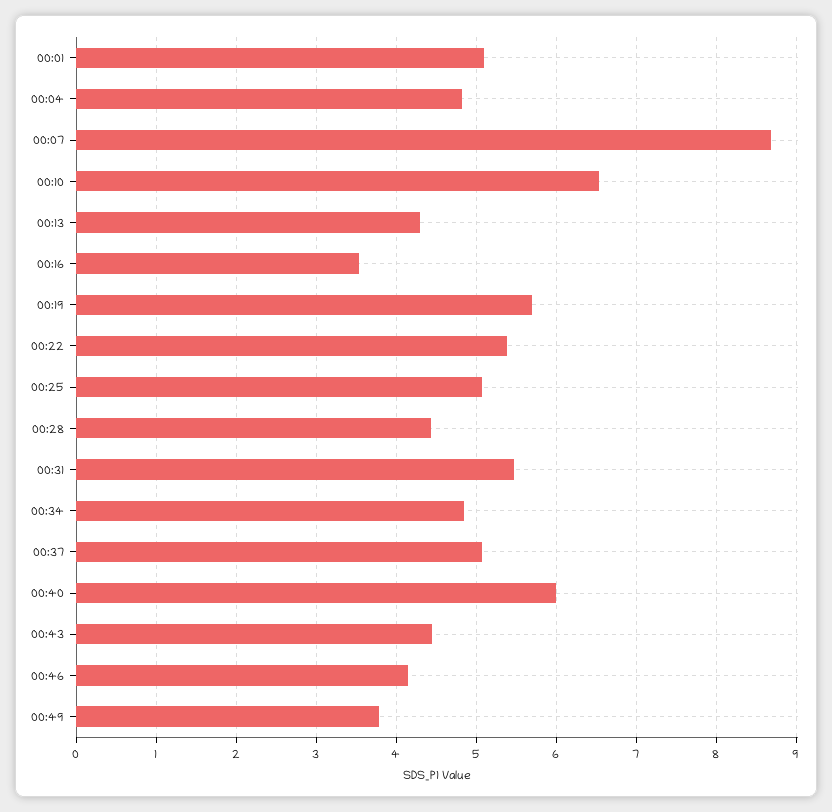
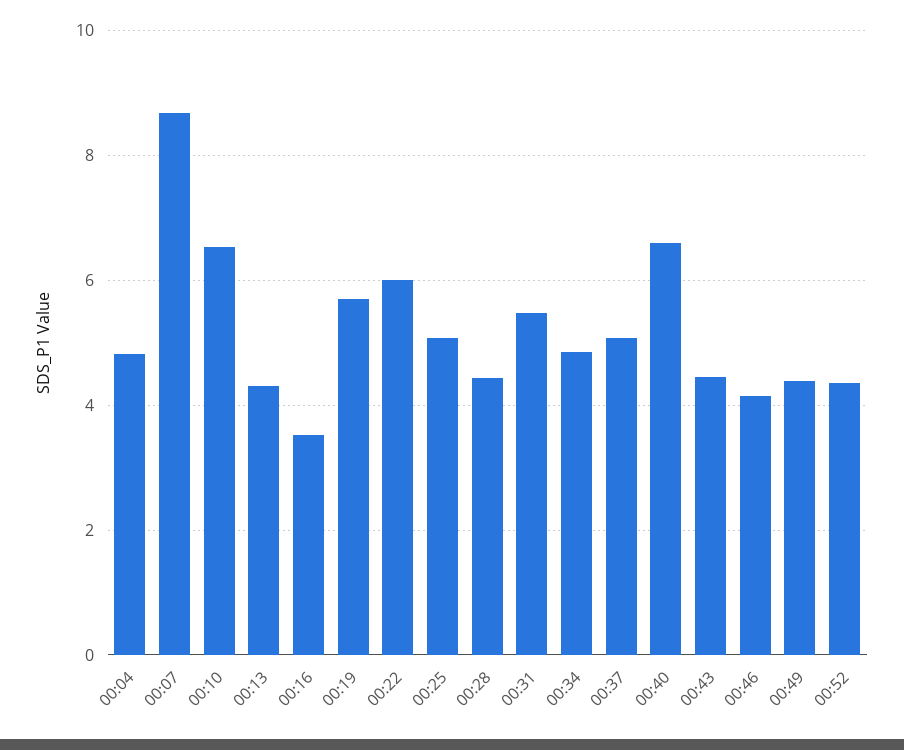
00:01: 5.1 -> none
00:22: 5.4 -> 6
00:40: 6 -> 6.6
00:49: 3.8 -> 4.4
00:52: none -> 4.4

